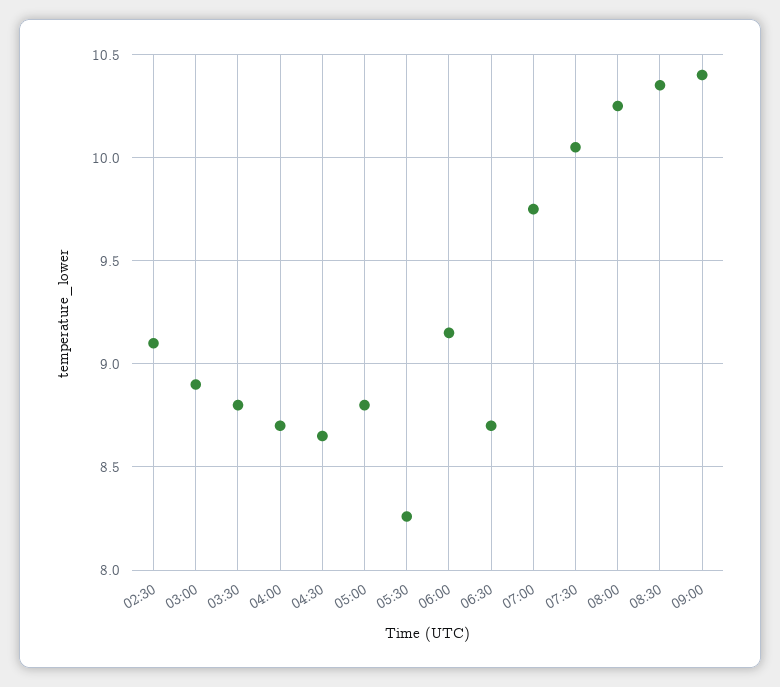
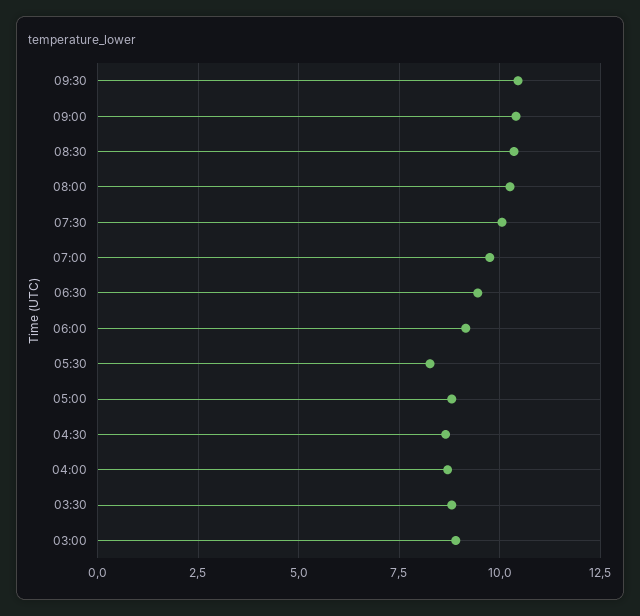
02:30: 9.1 -> none
06:30: 8.7 -> 9.5
09:30: none -> 10.5

